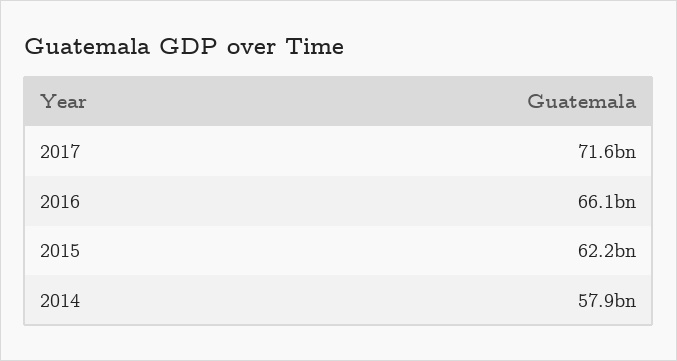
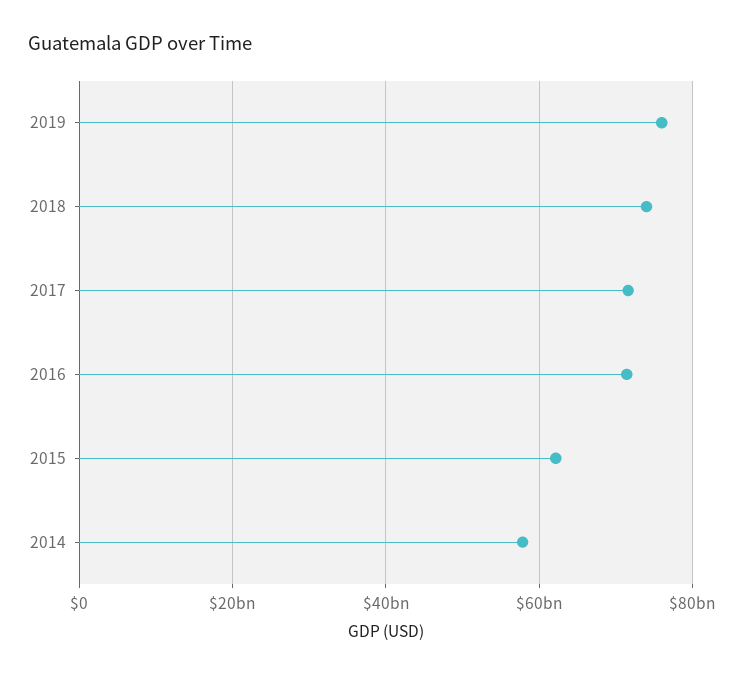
2016: 66100000000 -> 72000000000
2019: none -> 76000000000
2018: none -> 74000000000

